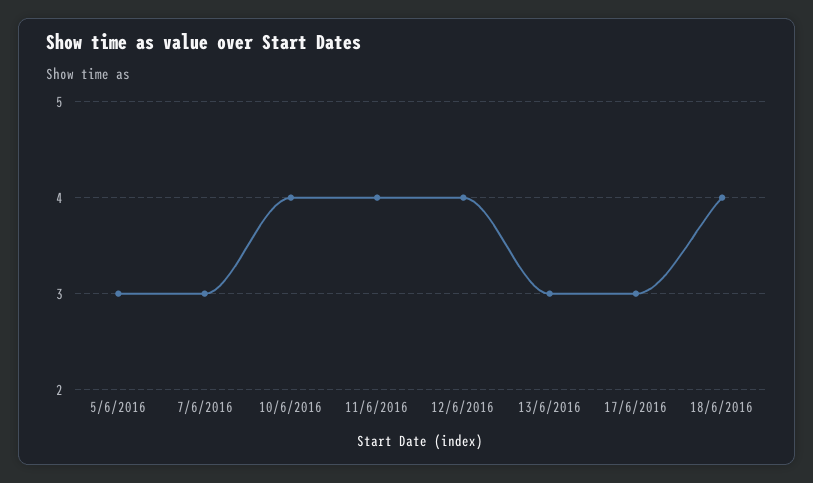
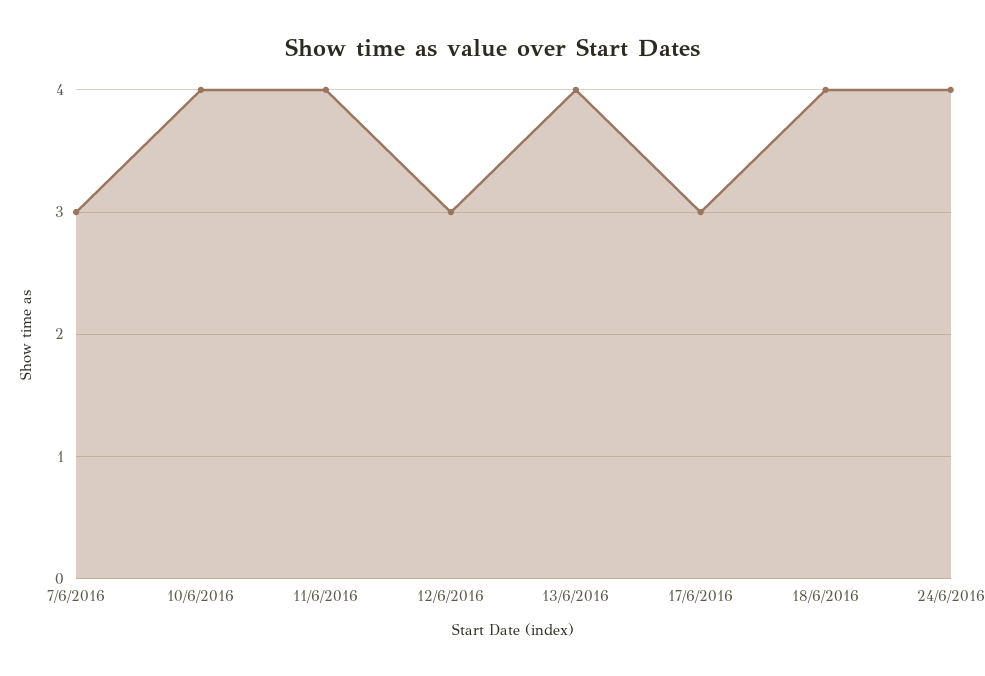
5/6/2016: 3 -> none
12/6/2016: 4 -> 3
13/6/2016: 3 -> 4
24/6/2016: none -> 4

